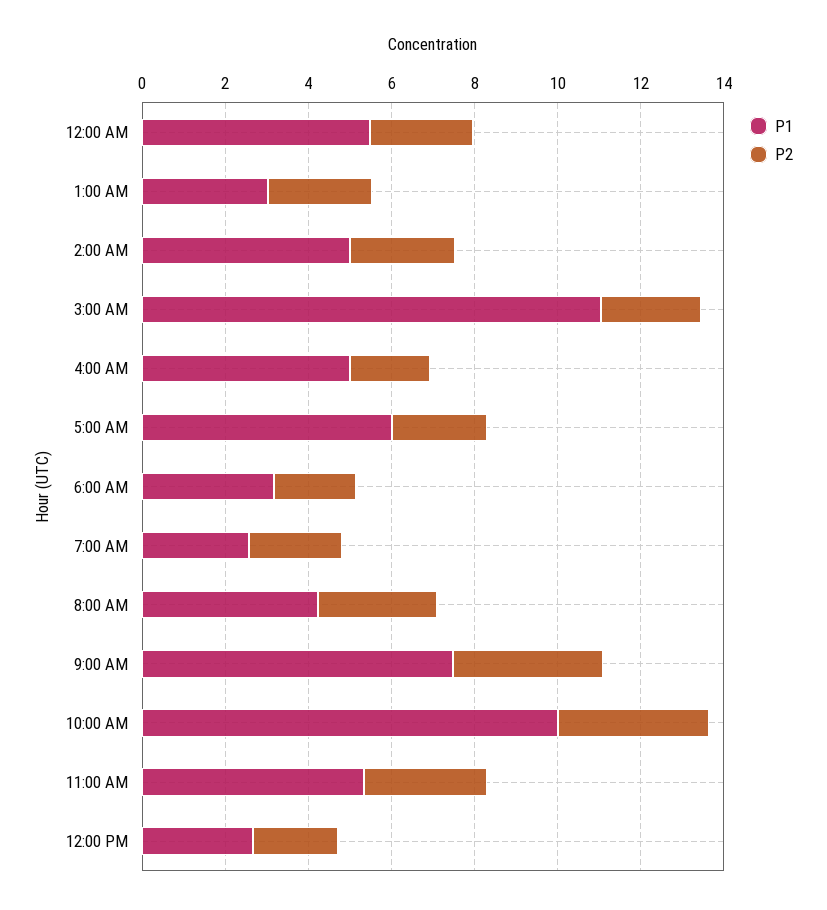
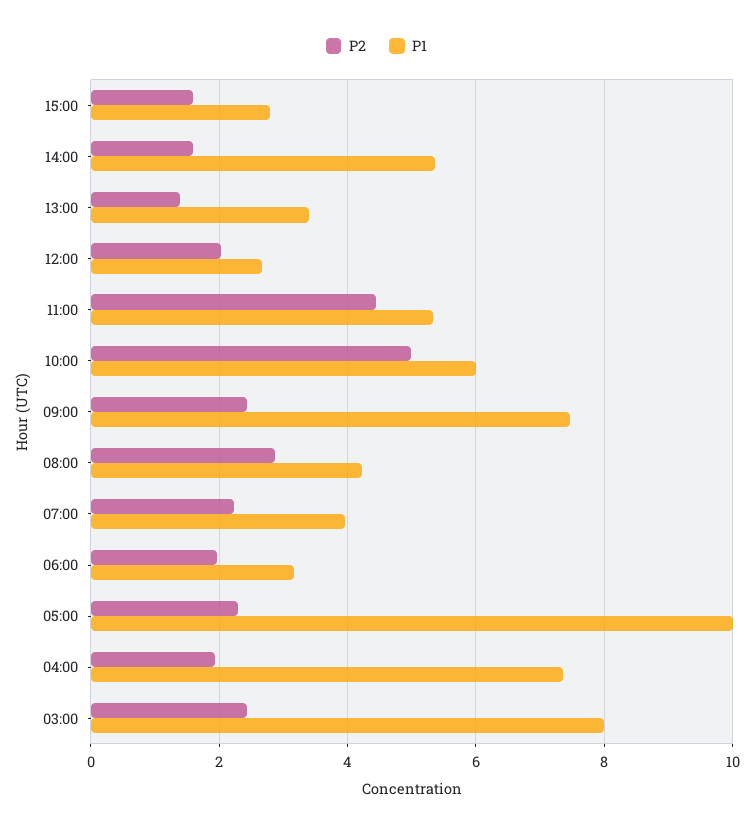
P1, 12:00 AM: 5.5 -> none
P2, 12:00 AM: 2.5 -> none
P1, 1:00 AM: 3 -> none
P2, 1:00 AM: 2.5 -> none
P1, 2:00 AM: 5 -> none
P2, 2:00 AM: 2.5 -> none
P1, 3:00 AM: 11 -> 8
P1, 4:00 AM: 5 -> 7.4
P1, 5:00 AM: 6 -> 10
P1, 7:00 AM: 2.5 -> 4
P2, 9:00 AM: 3.5 -> 2.4
P1, 10:00 AM: 10 -> 6
P2, 10:00 AM: 3.5 -> 5
P2, 11:00 AM: 3 -> 4.4
P2, 15:00: none -> 1.6
P1, 15:00: none -> 2.8
P2, 14:00: none -> 1.6
P1, 14:00: none -> 5.4
P2, 13:00: none -> 1.4
P1, 13:00: none -> 3.4

